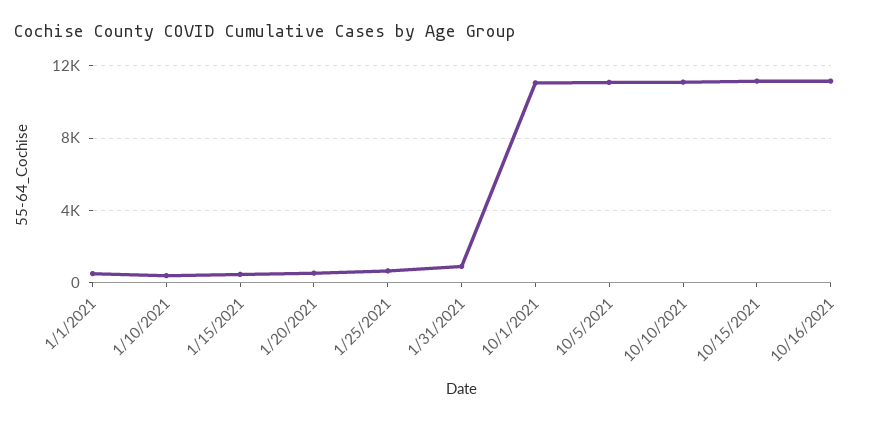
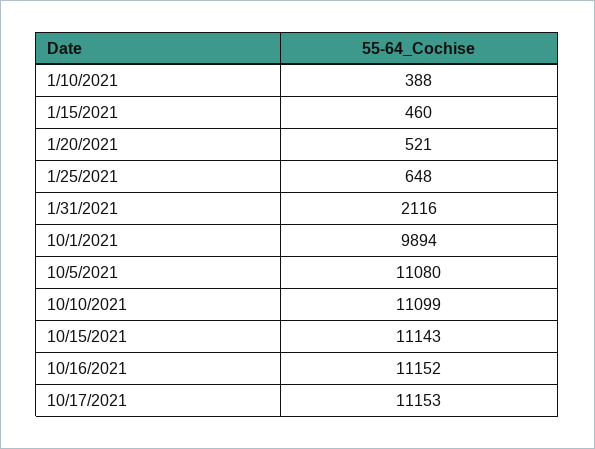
1/1/2021: 500 -> none
1/31/2021: 1000 -> 2116
10/1/2021: 11000 -> 9894
10/17/2021: none -> 11153

